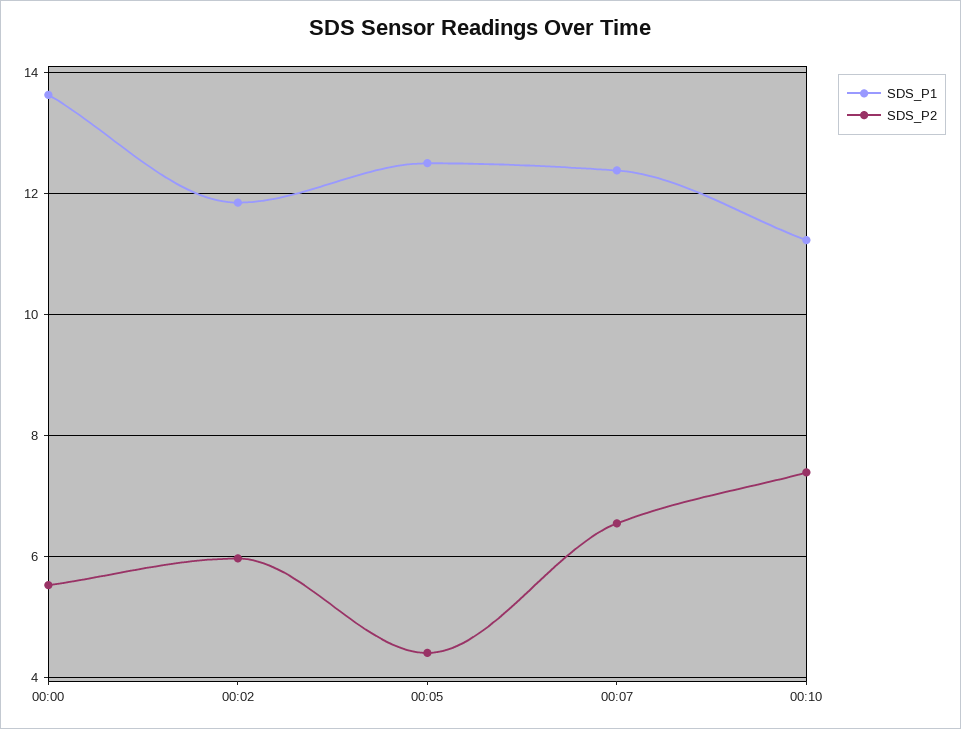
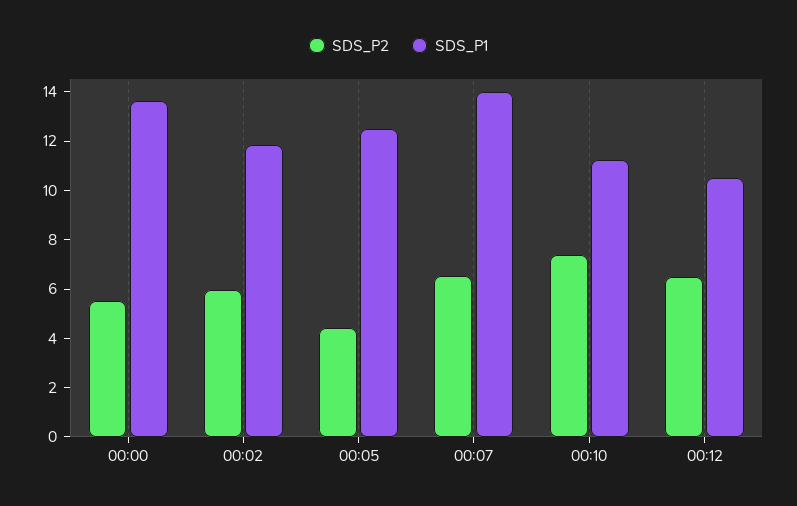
SDS_P1, 00:07: 12.4 -> 14
SDS_P2, 00:12: none -> 6.5
SDS_P1, 00:12: none -> 10.5

